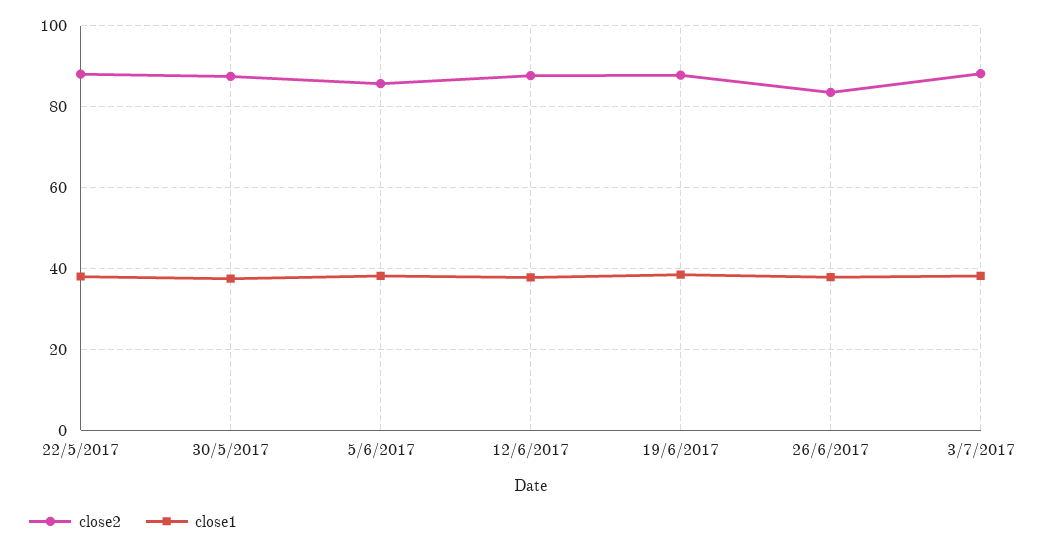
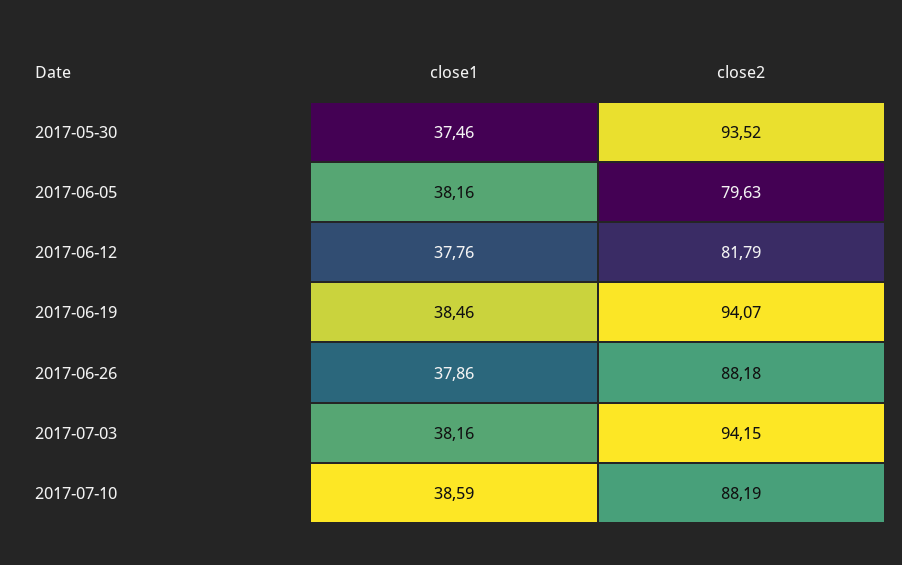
close2, 22/5/2017: 88 -> none
close1, 22/5/2017: 38 -> none
close2, 30/5/2017: 88 -> 93.52
close2, 5/6/2017: 86 -> 79.63
close2, 12/6/2017: 88 -> 81.79
close2, 19/6/2017: 88 -> 94.07
close2, 26/6/2017: 84 -> 88.18
close2, 3/7/2017: 88 -> 94.15
close1, 2017-07-10: none -> 38.59
close2, 2017-07-10: none -> 88.19

